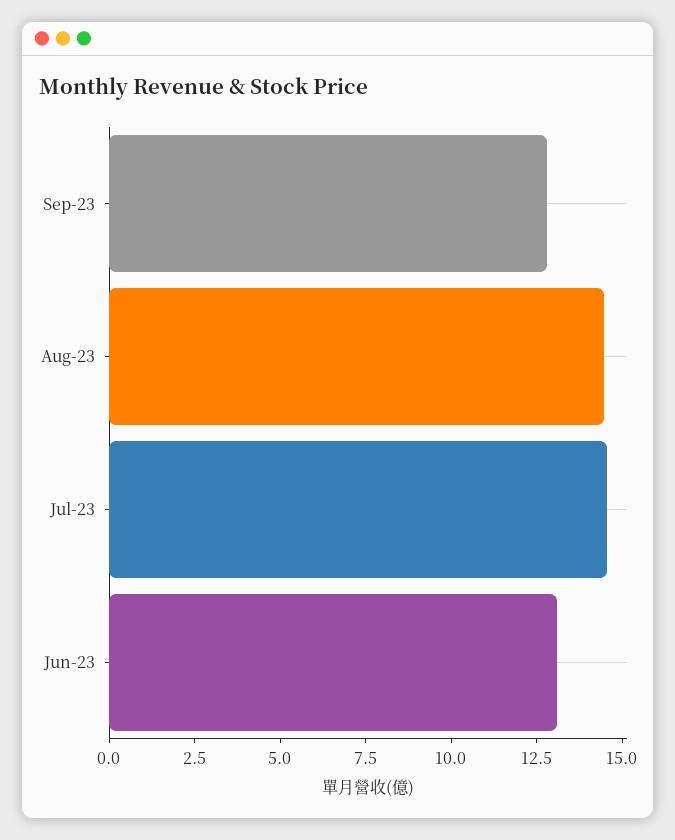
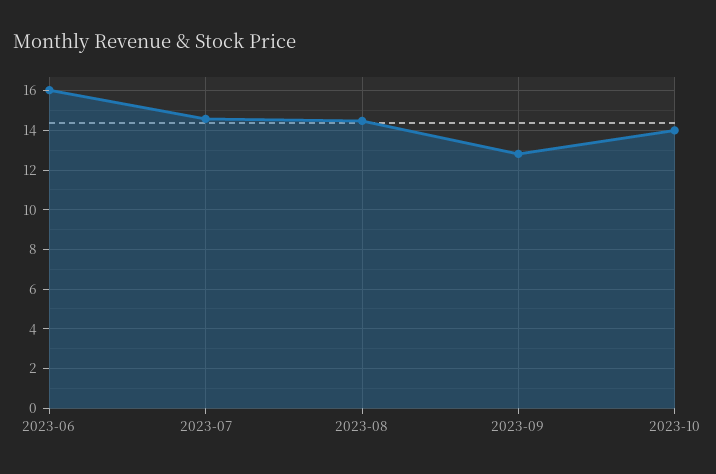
Jun-23: 13 -> 16
2023-10: none -> 14

